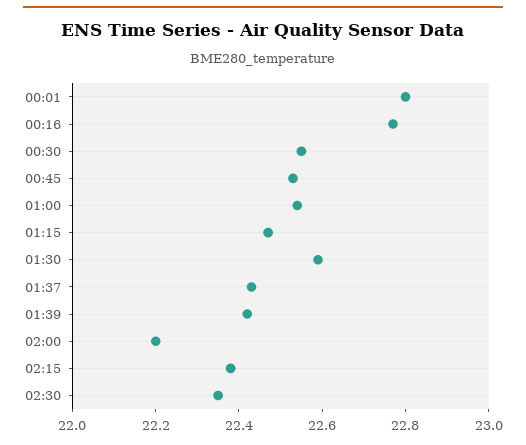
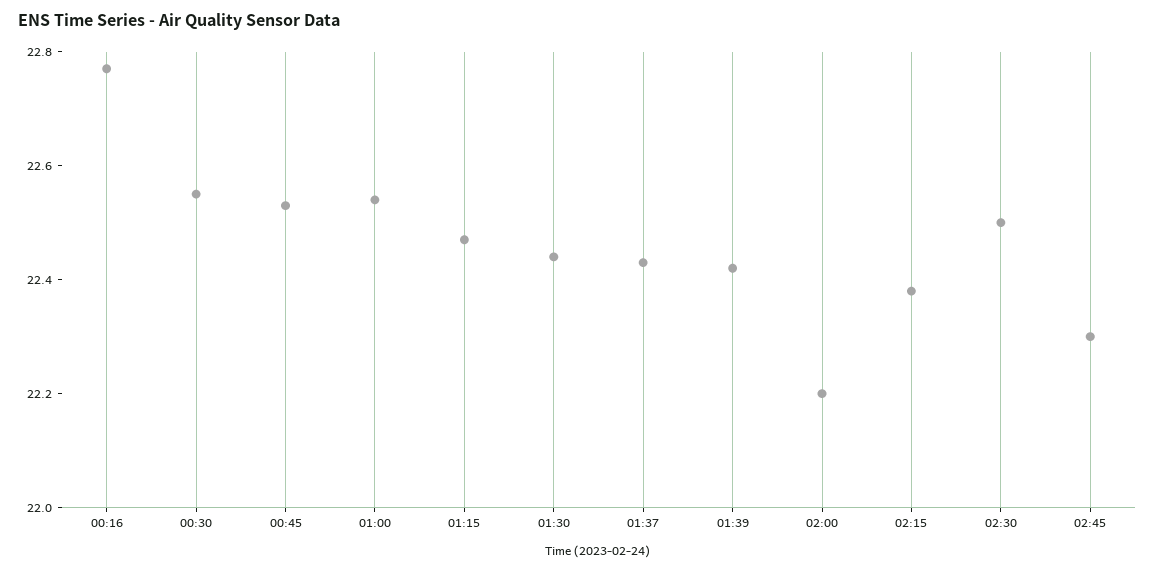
00:01: 22.8 -> none
01:30: 22.6 -> 22.45
02:30: 22.35 -> 22.5
02:45: none -> 22.3

